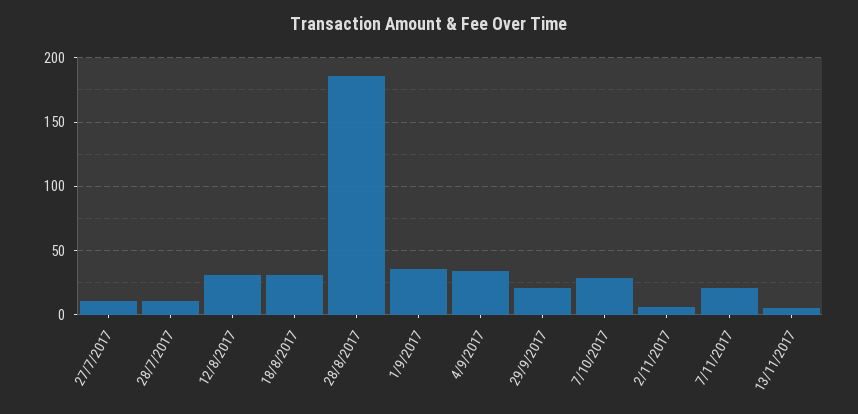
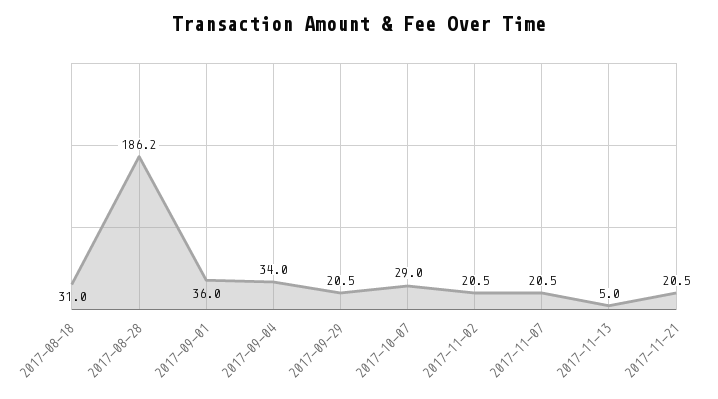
27/7/2017: 10 -> none
28/7/2017: 10 -> none
12/8/2017: 30 -> none
2/11/2017: 5 -> 20.5
2017-11-21: none -> 20.5

